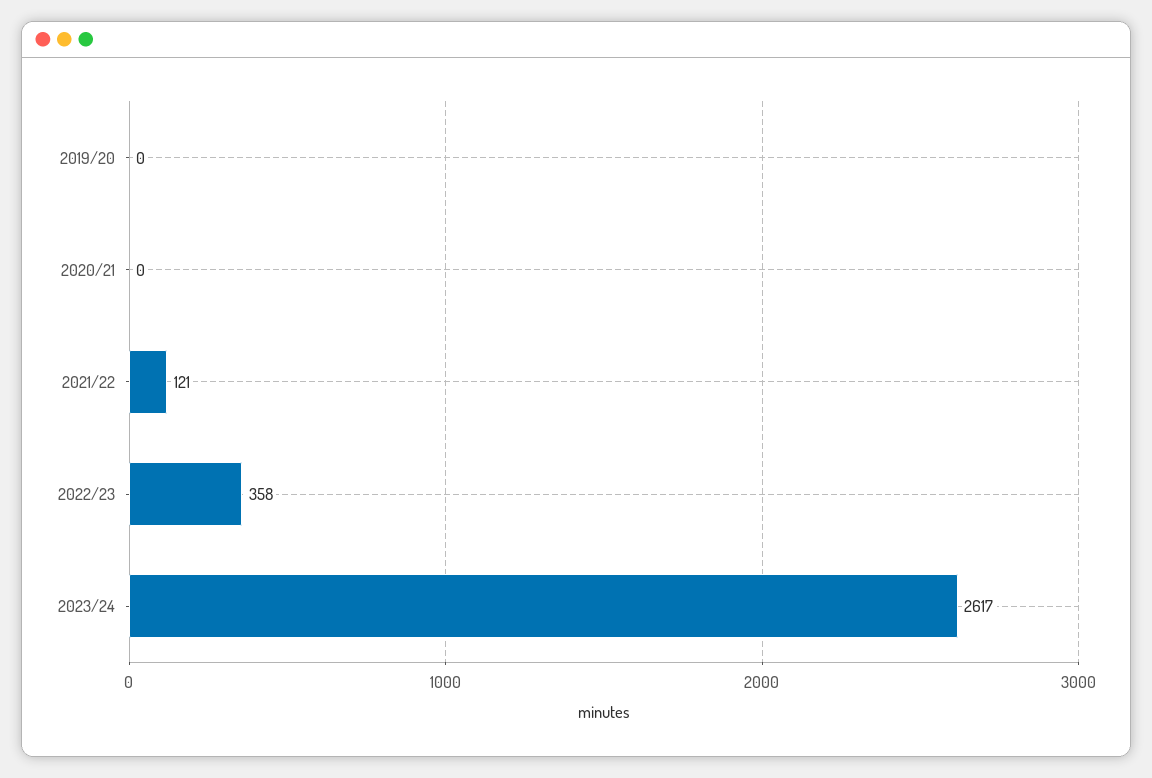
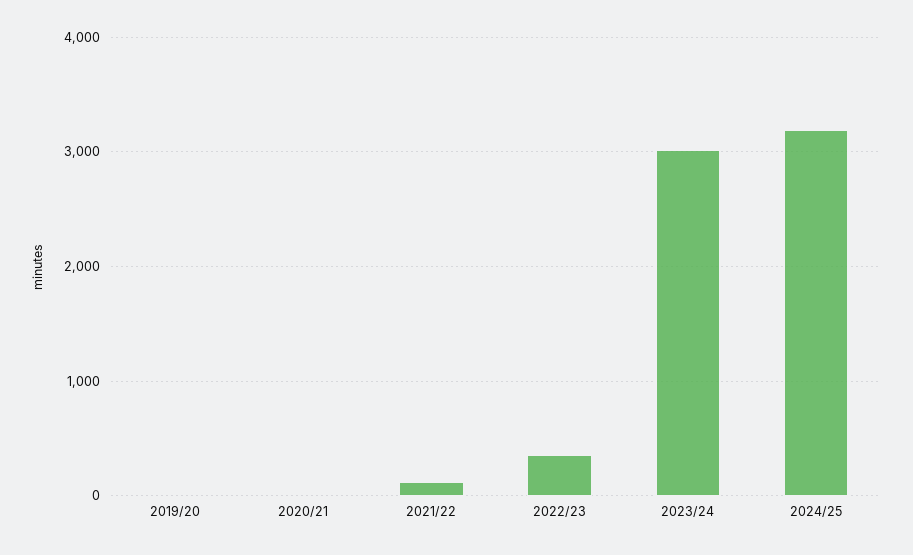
2023/24: 2617 -> 3000
2024/25: none -> 3200

